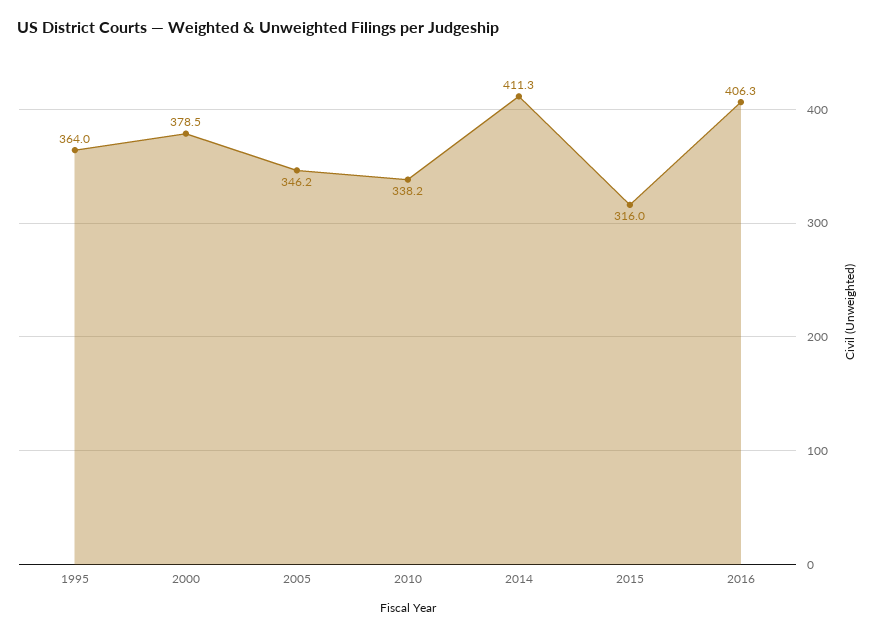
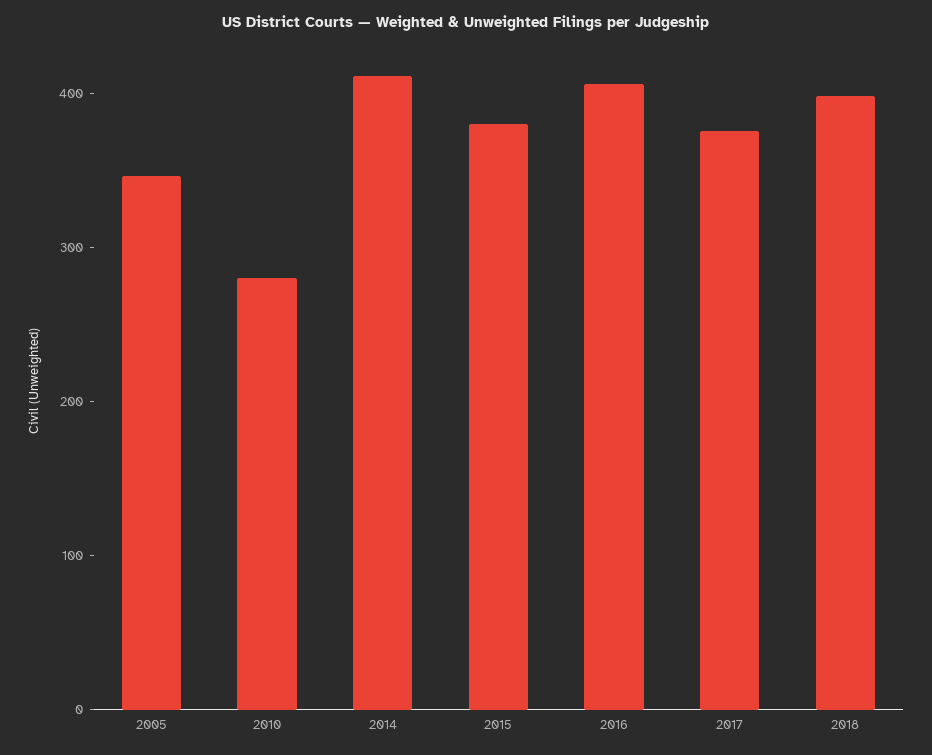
1995: 364 -> none
2000: 378.5 -> none
2010: 338.2 -> 280
2015: 316 -> 380
2017: none -> 380
2018: none -> 400

